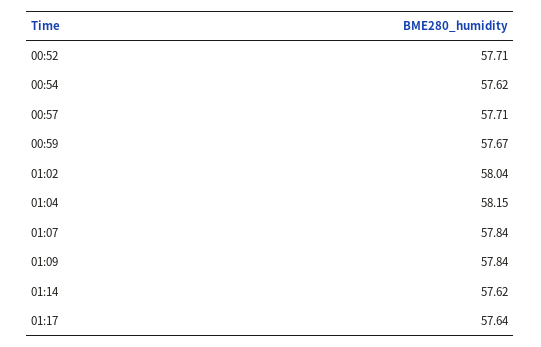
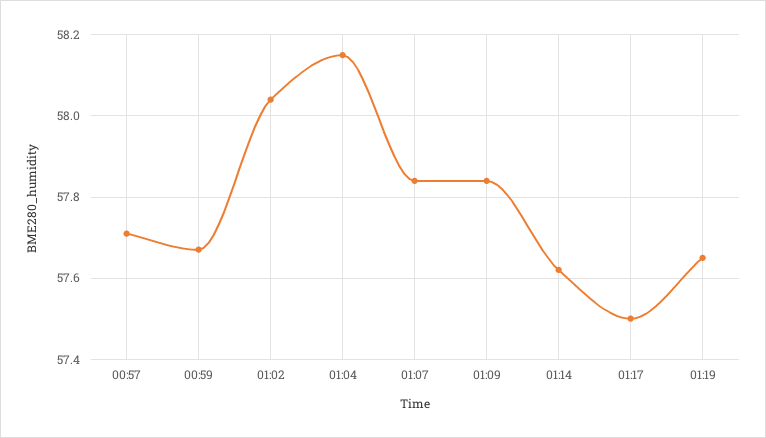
00:52: 57.71 -> none
00:54: 57.62 -> none
01:17: 57.64 -> 57.5
01:19: none -> 57.65

